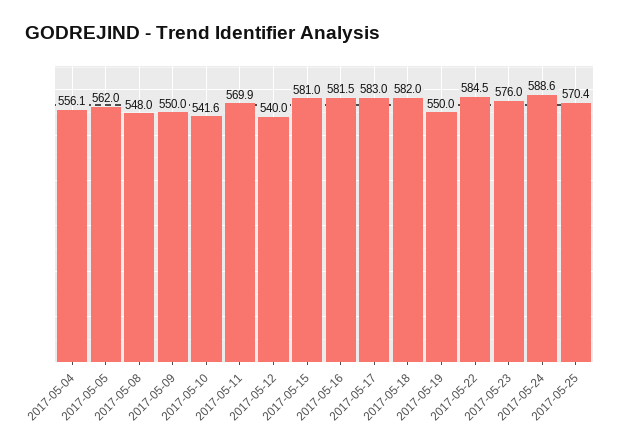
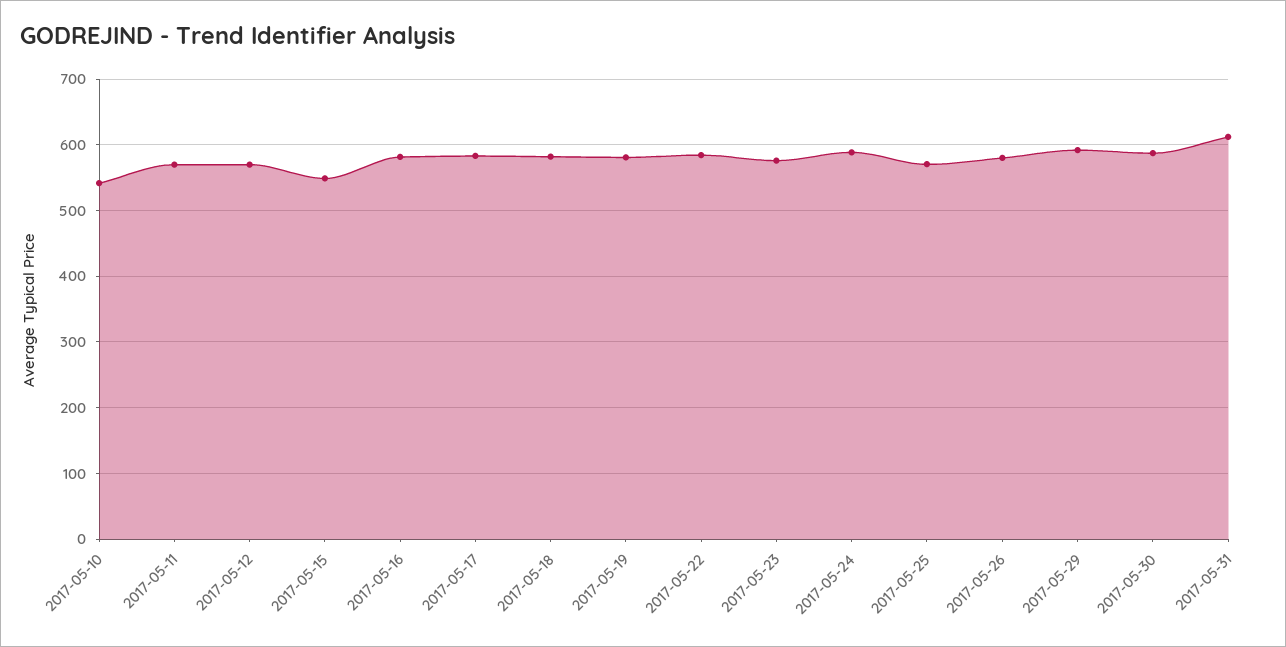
2017-05-04: 556.1 -> none
2017-05-05: 562 -> none
2017-05-08: 548 -> none
2017-05-09: 550 -> none
2017-05-12: 540 -> 570
2017-05-15: 581 -> 550
2017-05-19: 550 -> 580
2017-05-26: none -> 580
2017-05-29: none -> 590
2017-05-30: none -> 590
2017-05-31: none -> 610

